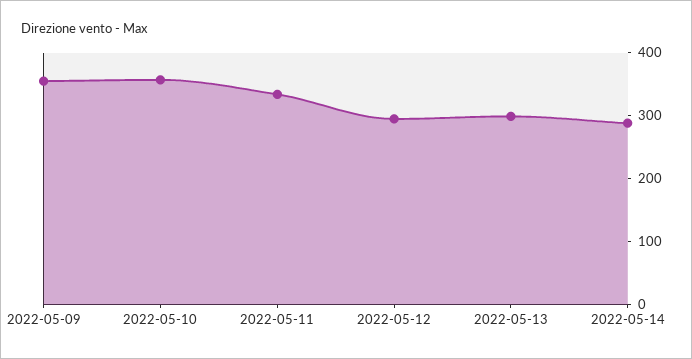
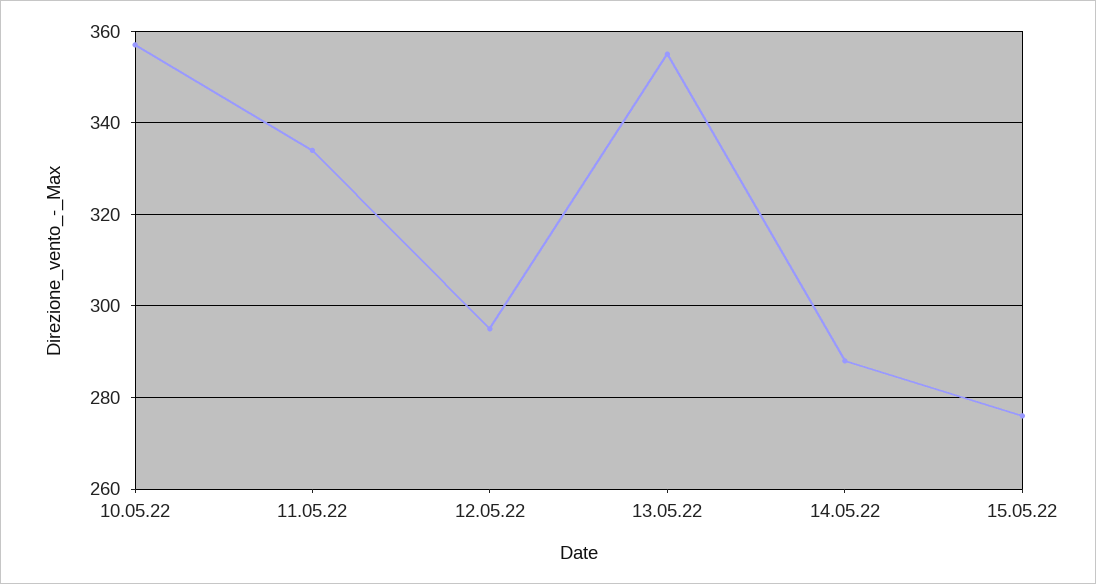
2022-05-09: 360 -> none
2022-05-13: 300 -> 355
15.05.22: none -> 275

